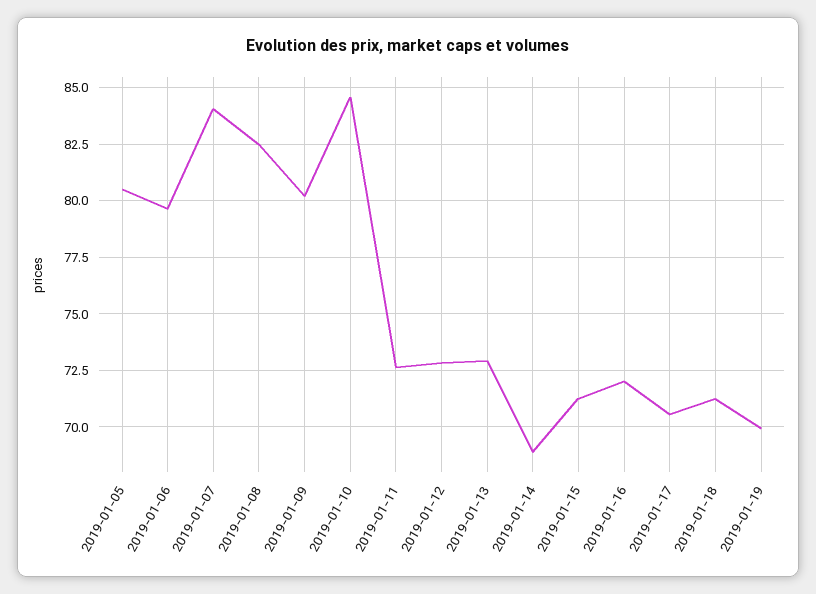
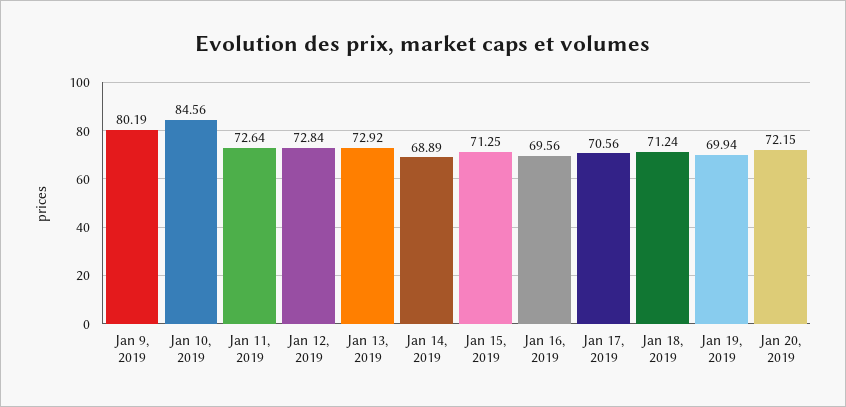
2019-01-05: 80.5 -> none
2019-01-06: 79.5 -> none
2019-01-07: 84 -> none
2019-01-08: 82.5 -> none
2019-01-16: 72 -> 69.56
Jan 20, 2019: none -> 72.15

